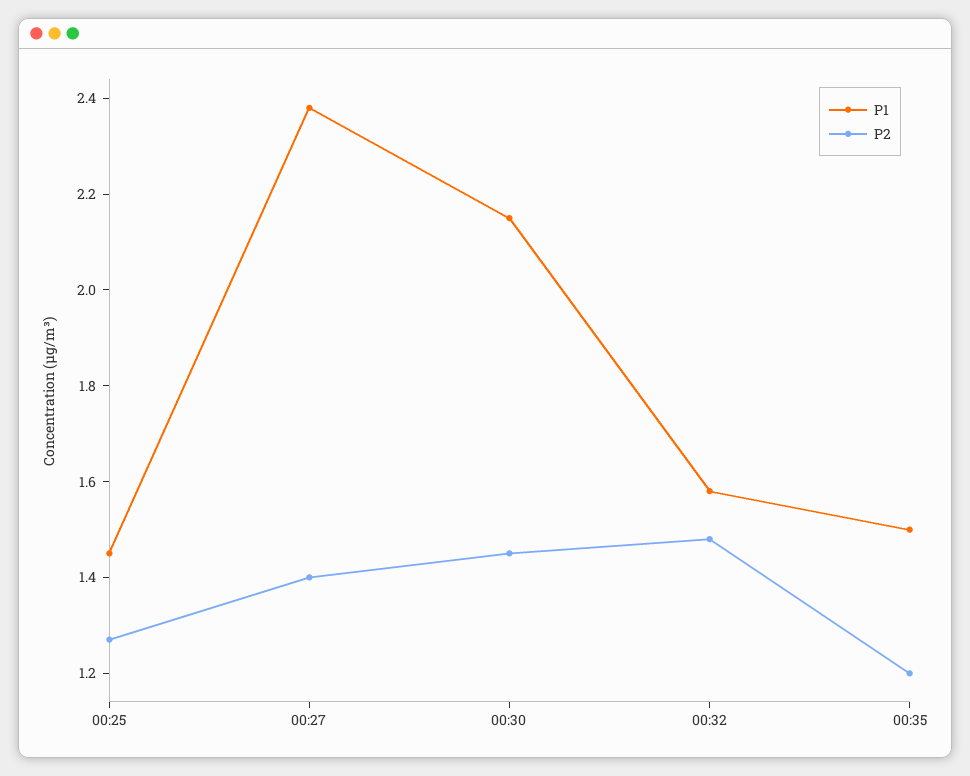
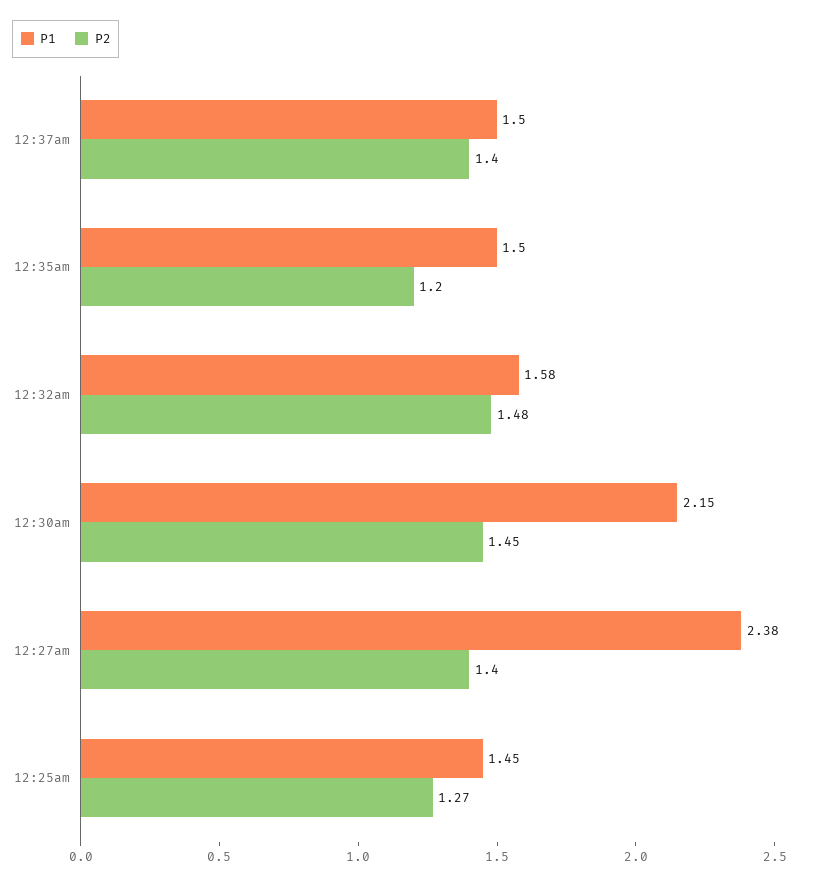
P1, 12:37am: none -> 1.5
P2, 12:37am: none -> 1.4

